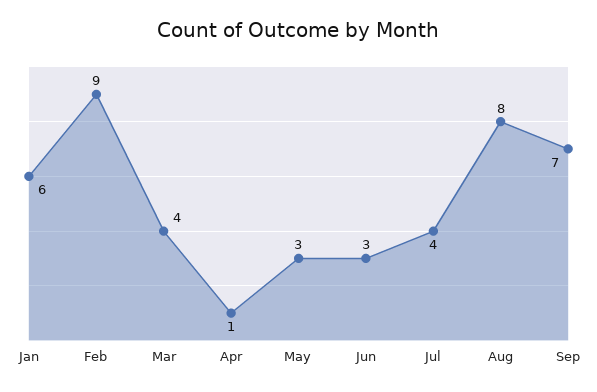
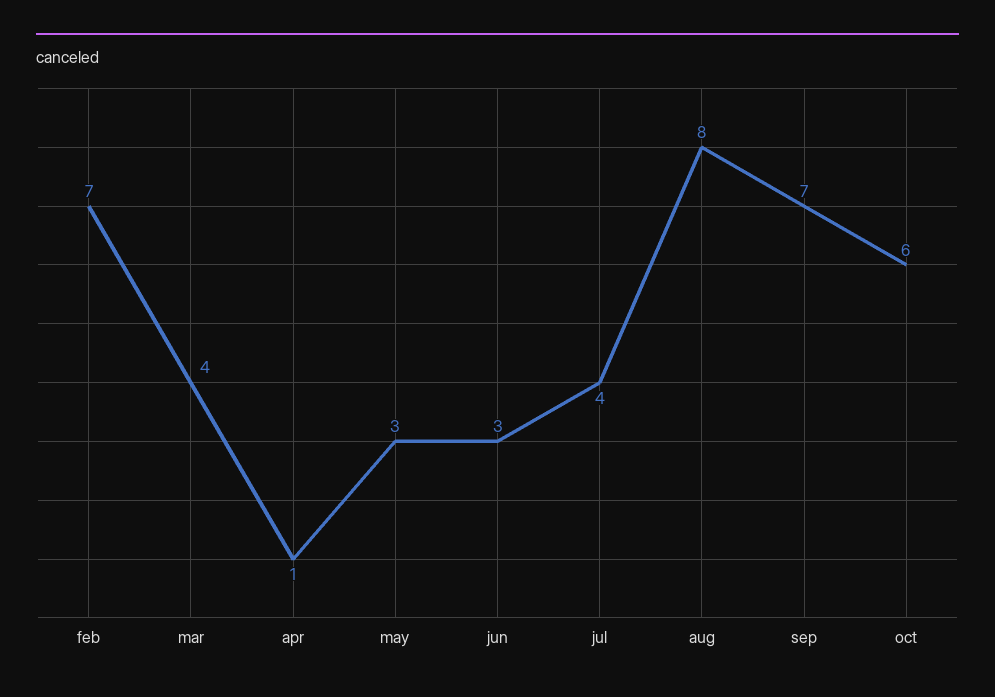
Jan: 6 -> none
Feb: 9 -> 7
oct: none -> 6

